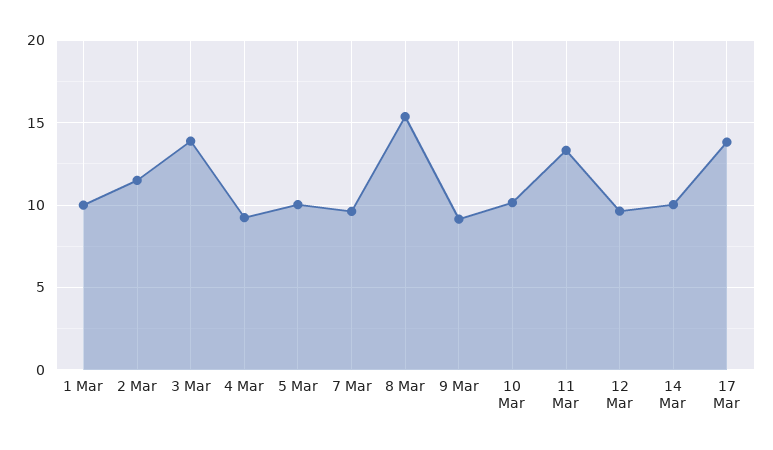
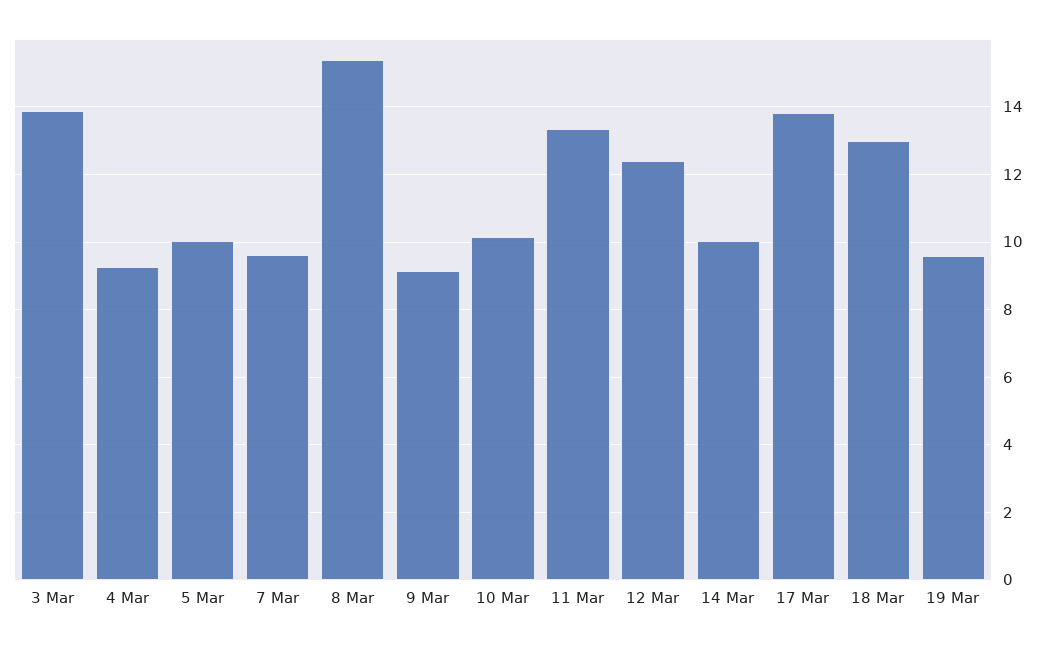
1 Mar: 10 -> none
2 Mar: 11.5 -> none
12 Mar: 9.5 -> 12.4
18 Mar: none -> 13
19 Mar: none -> 9.6

